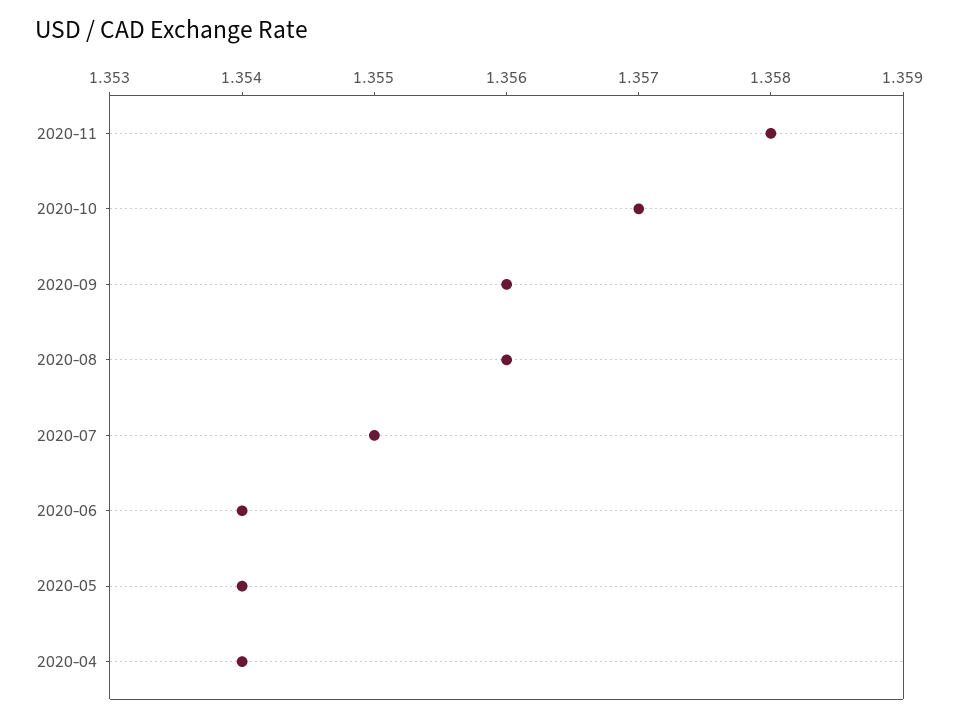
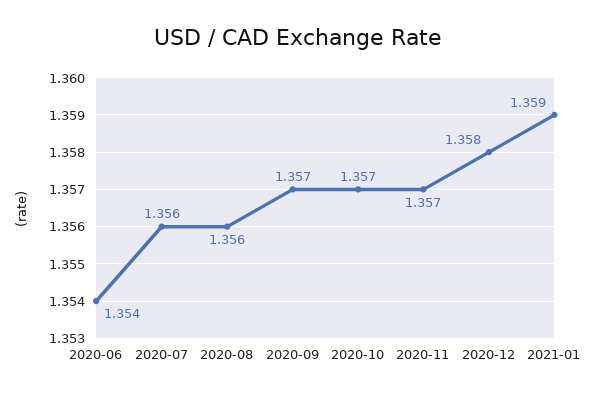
2020-11: 1.358 -> 1.357
2020-09: 1.356 -> 1.357
2020-07: 1.355 -> 1.356
2020-05: 1.354 -> none
2020-04: 1.354 -> none
2020-12: none -> 1.358
2021-01: none -> 1.359

